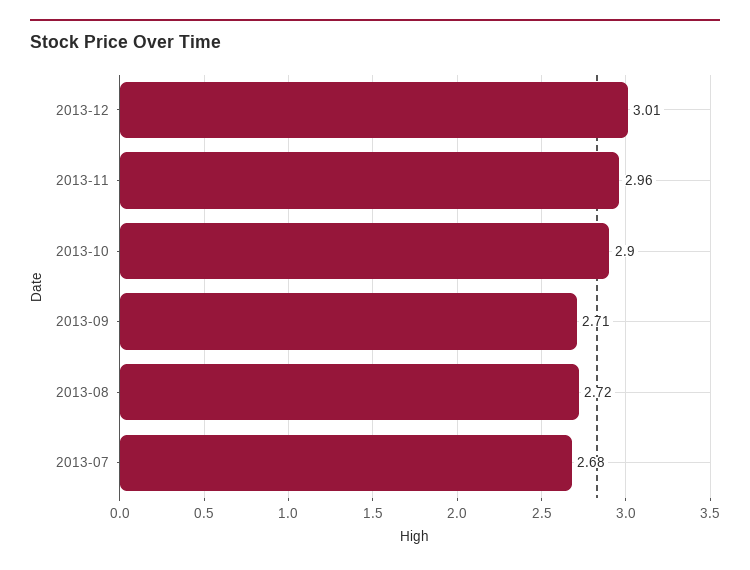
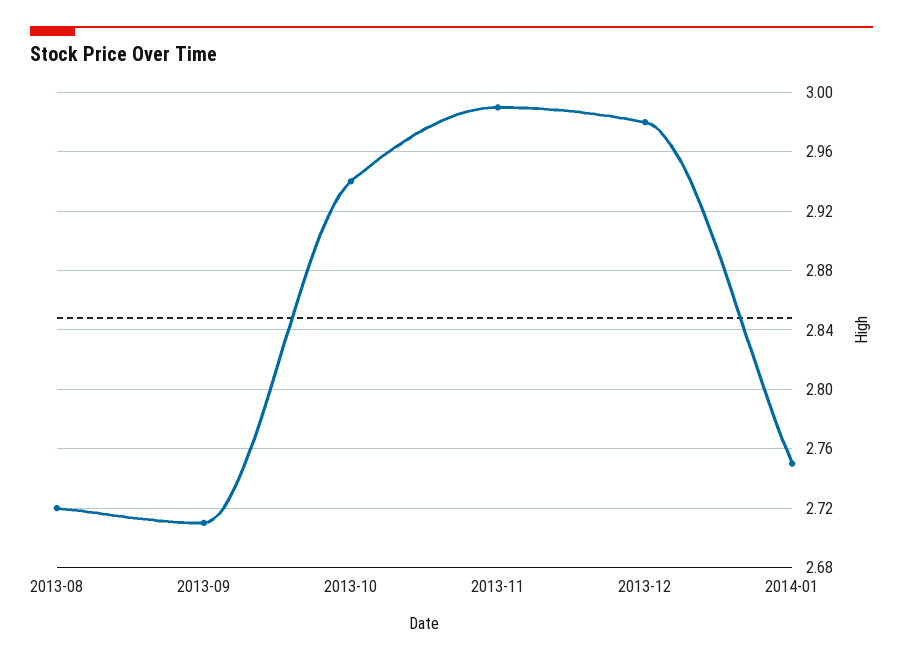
2013-12: 3.01 -> 2.98
2013-11: 2.96 -> 2.99
2013-10: 2.9 -> 2.94
2013-07: 2.68 -> none
2014-01: none -> 2.75

